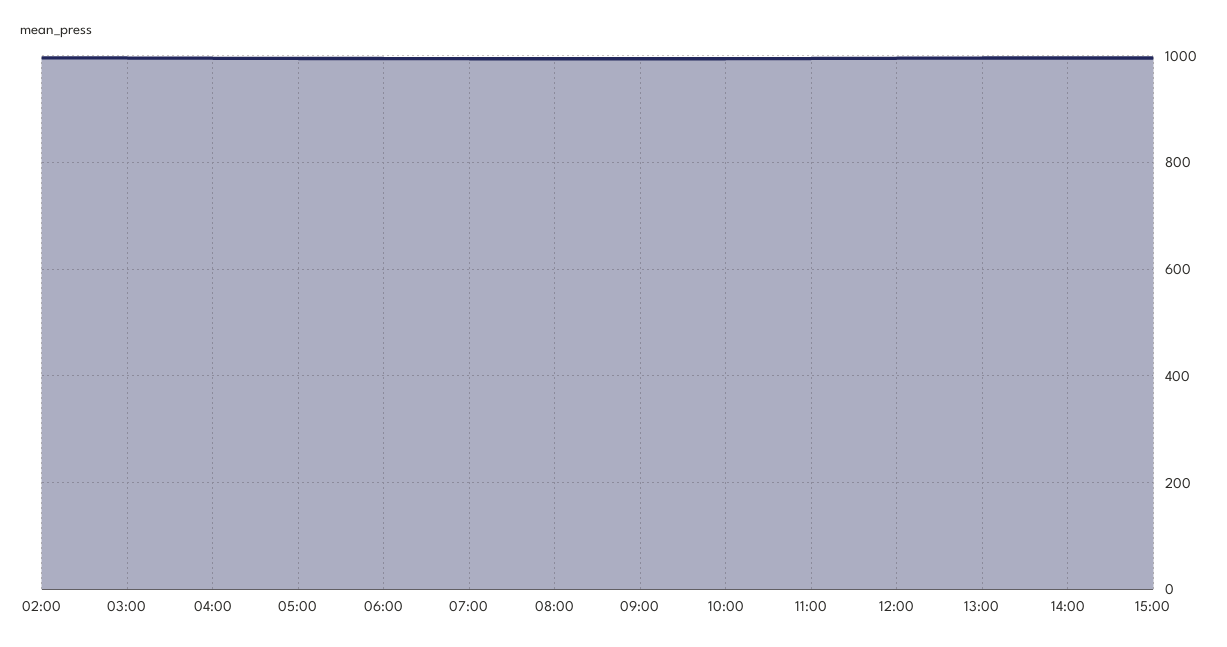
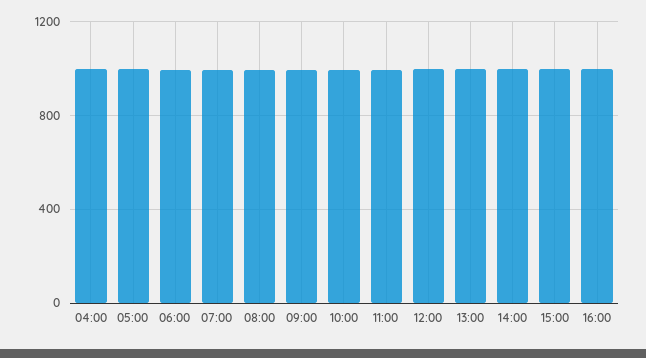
02:00: 1000 -> none
03:00: 1000 -> none
16:00: none -> 1000

